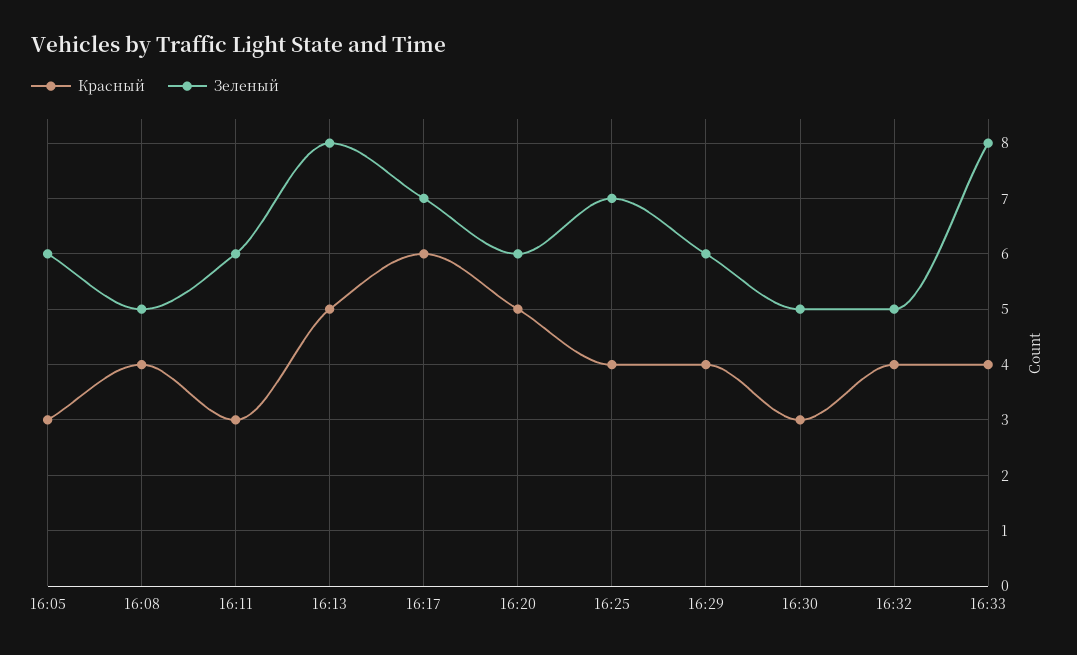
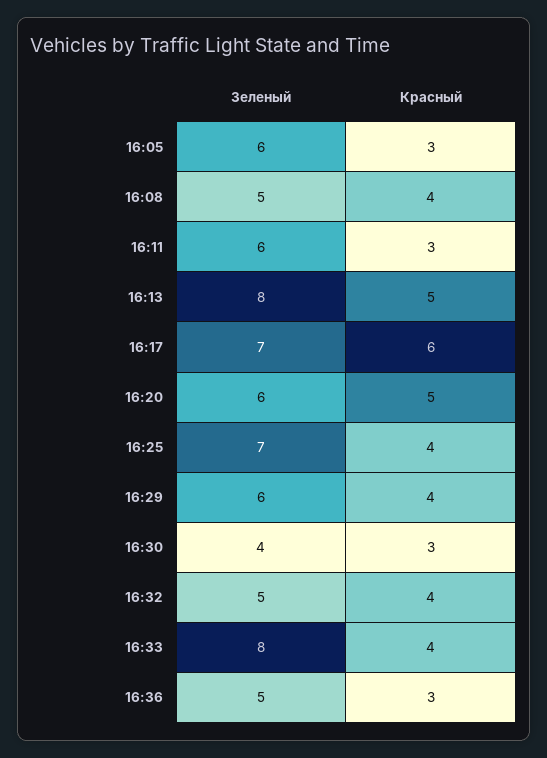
Зеленый, 16:30: 5 -> 4
Зеленый, 16:36: none -> 5
Красный, 16:36: none -> 3

